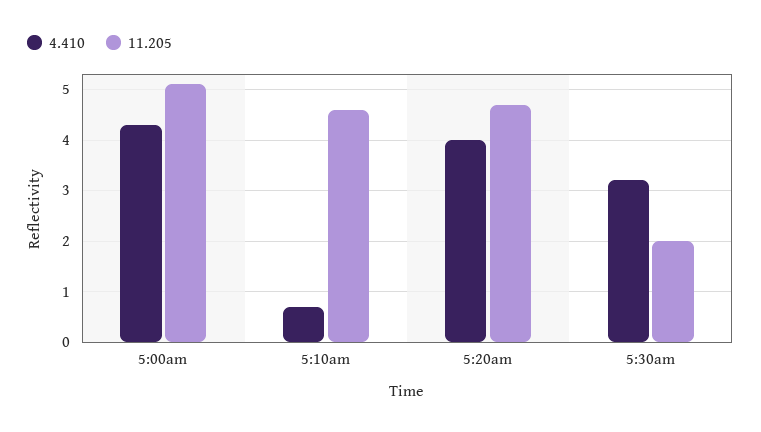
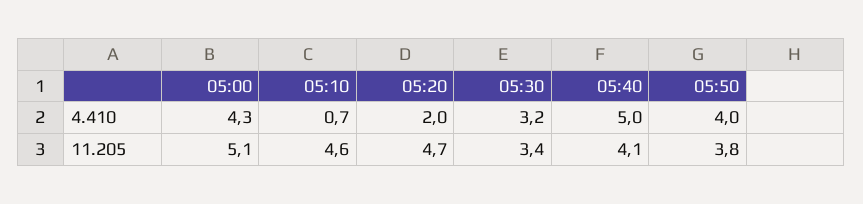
4.410, 5:20am: 4 -> 2
11.205, 5:30am: 2 -> 3.4
4.410, 05:40: none -> 5
4.410, 05:50: none -> 4
11.205, 05:40: none -> 4.1
11.205, 05:50: none -> 3.8

